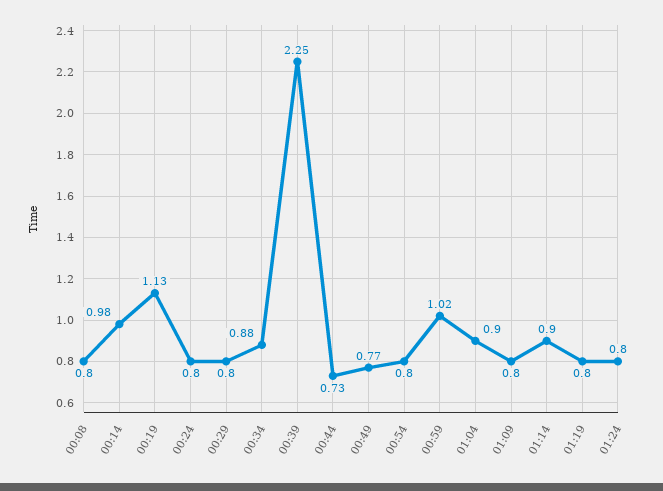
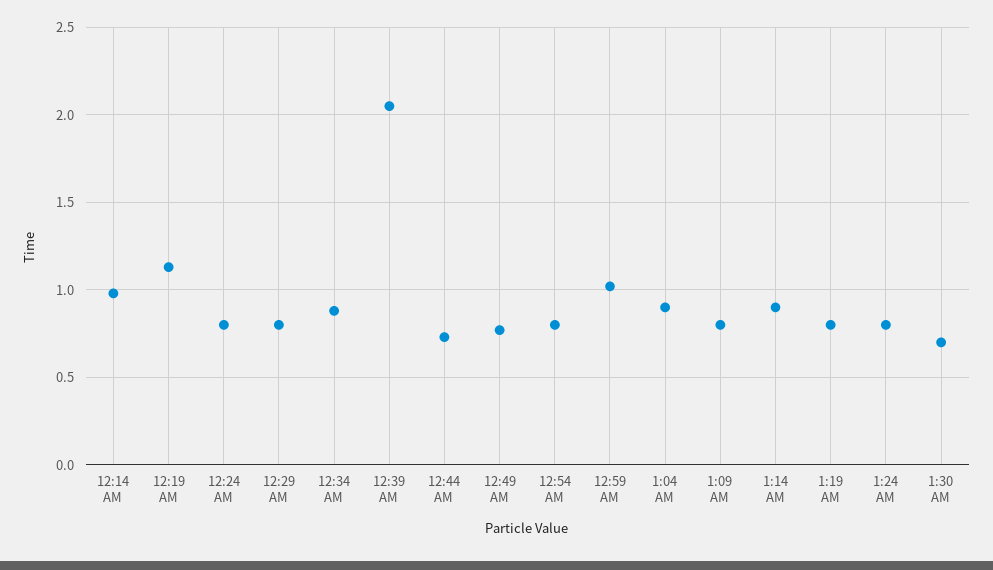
00:08: 0.8 -> none
00:39: 2.25 -> 2.05
1:30 AM: none -> 0.7

